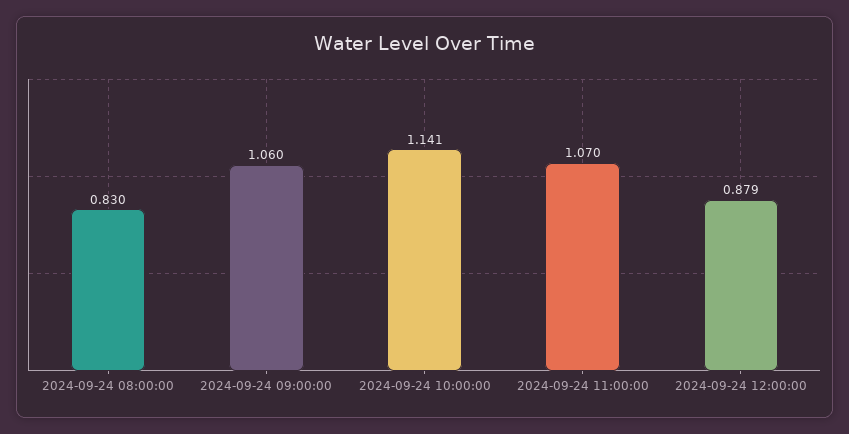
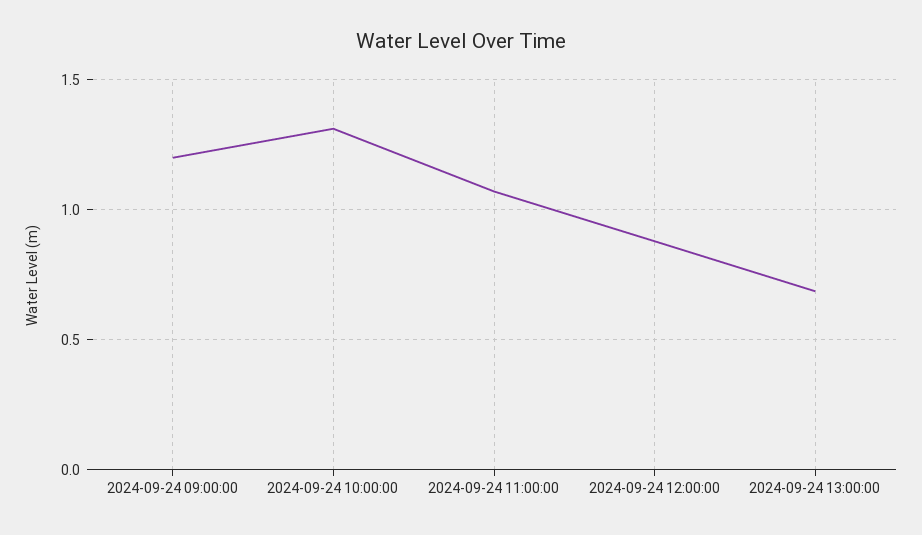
2024-09-24 08:00:00: 0.83 -> none
2024-09-24 09:00:00: 1.06 -> 1.2
2024-09-24 10:00:00: 1.141 -> 1.3
2024-09-24 13:00:00: none -> 0.7

